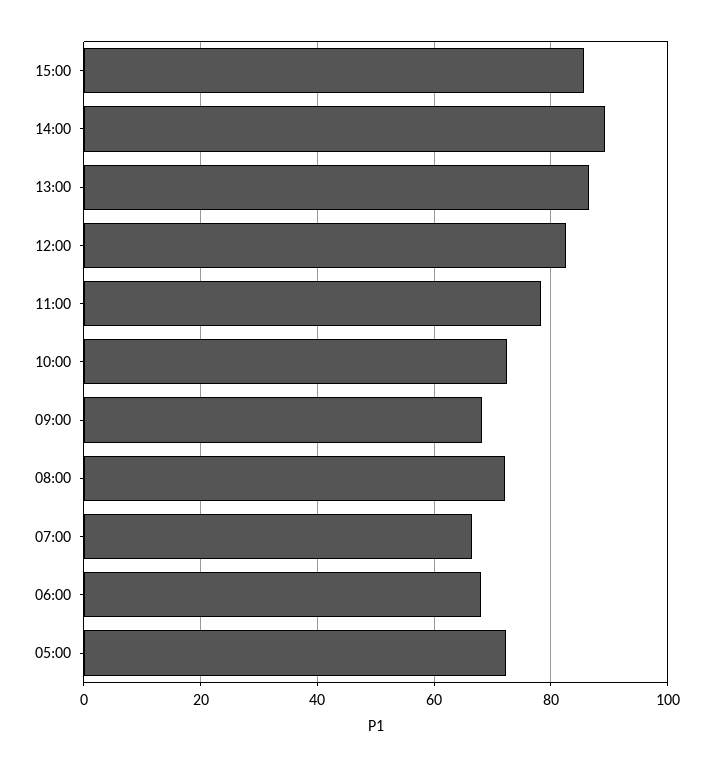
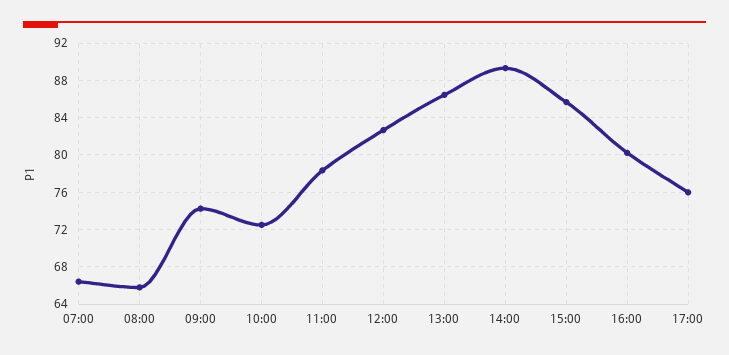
09:00: 68 -> 74
08:00: 72 -> 66
06:00: 68 -> none
05:00: 72 -> none
16:00: none -> 80
17:00: none -> 76

